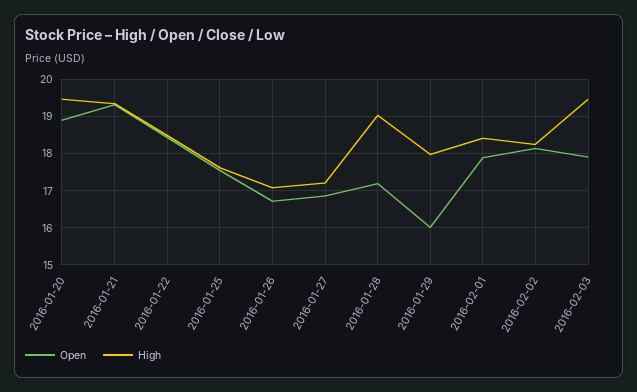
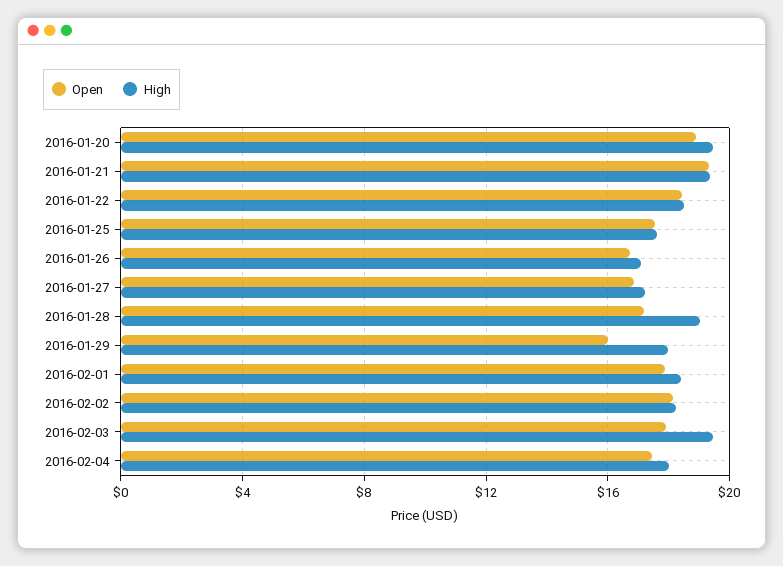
Open, 2016-02-04: none -> 17.5
High, 2016-02-04: none -> 18

